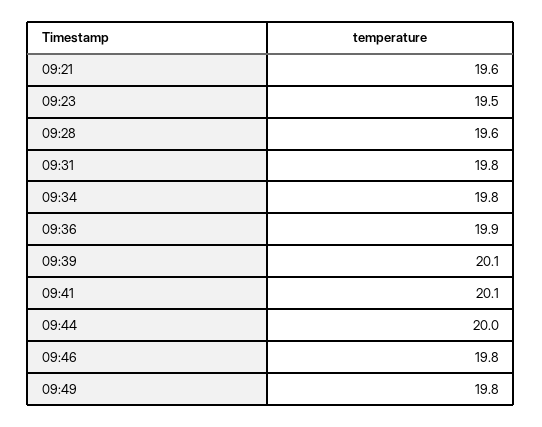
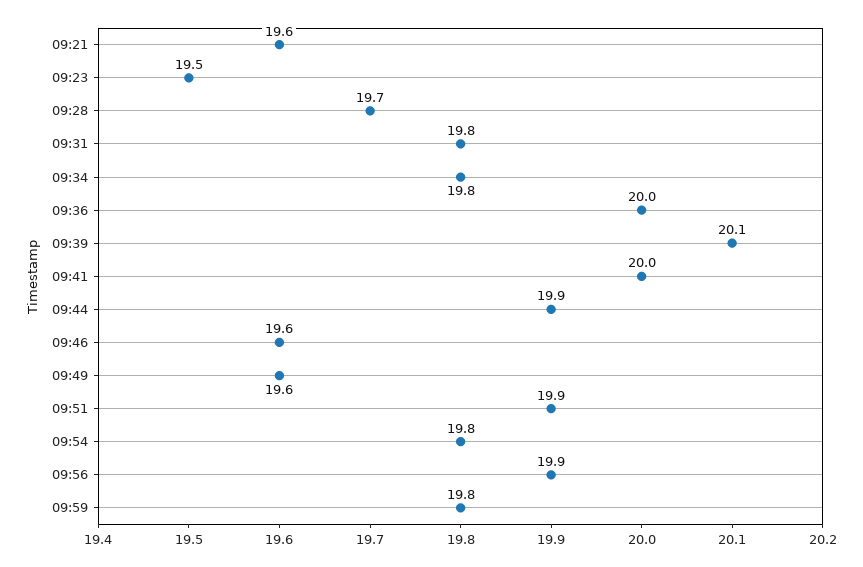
09:28: 19.6 -> 19.7
09:36: 19.9 -> 20
09:41: 20.1 -> 20
09:44: 20 -> 19.9
09:46: 19.8 -> 19.6
09:49: 19.8 -> 19.6
09:51: none -> 19.9
09:54: none -> 19.8
09:56: none -> 19.9
09:59: none -> 19.8

